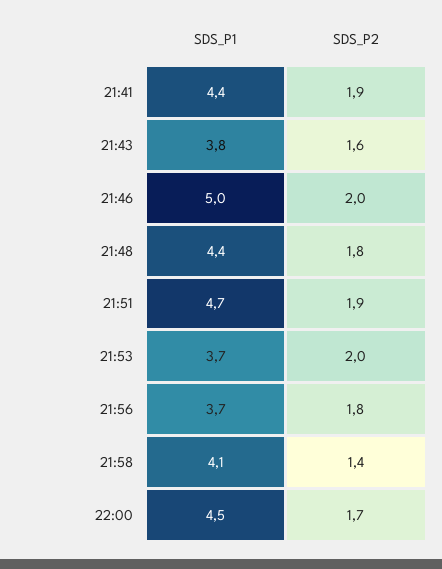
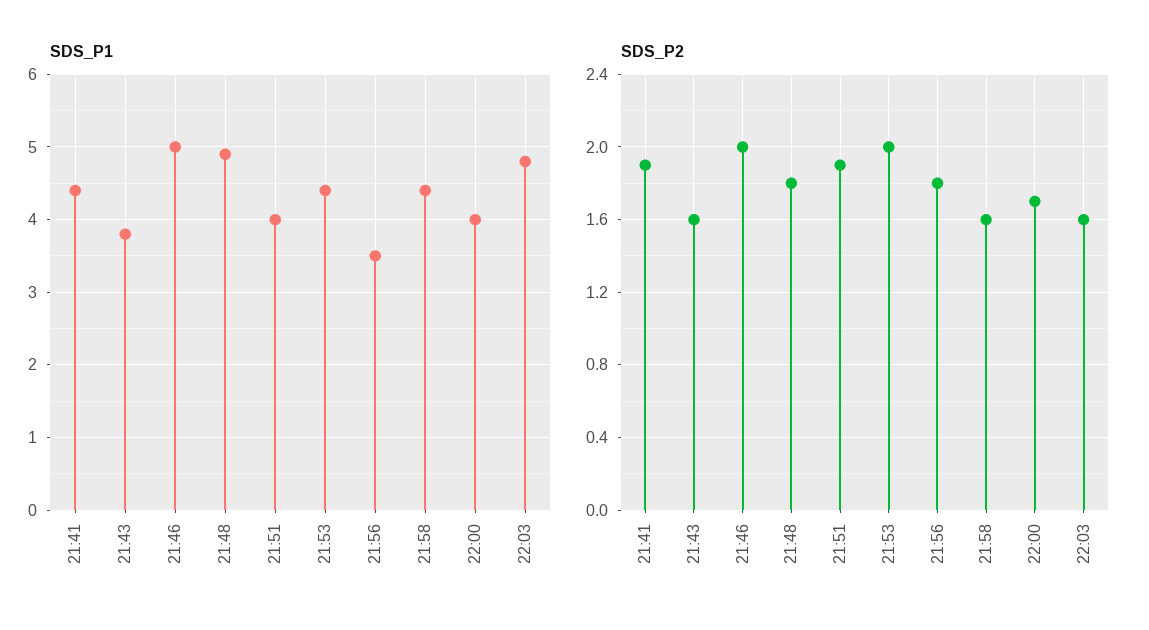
SDS_P1, 21:48: 4.4 -> 4.9
SDS_P1, 21:51: 4.7 -> 4
SDS_P1, 21:53: 3.7 -> 4.4
SDS_P1, 21:56: 3.7 -> 3.5
SDS_P1, 21:58: 4.1 -> 4.4
SDS_P2, 21:58: 1.4 -> 1.6
SDS_P1, 22:00: 4.5 -> 4
SDS_P1, 22:03: none -> 4.8
SDS_P2, 22:03: none -> 1.6

